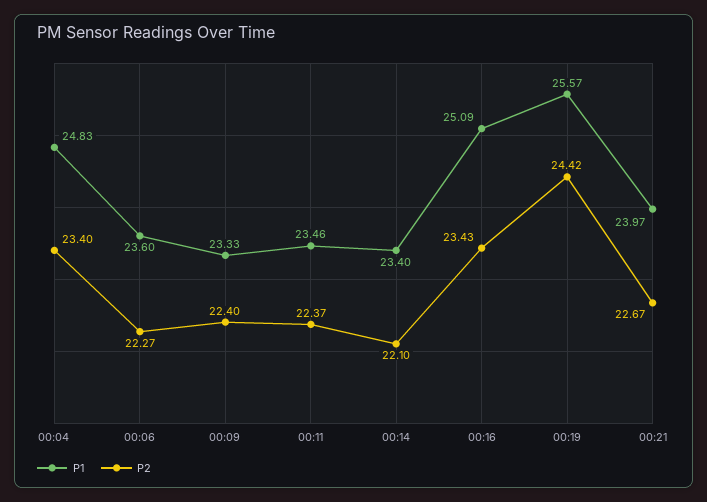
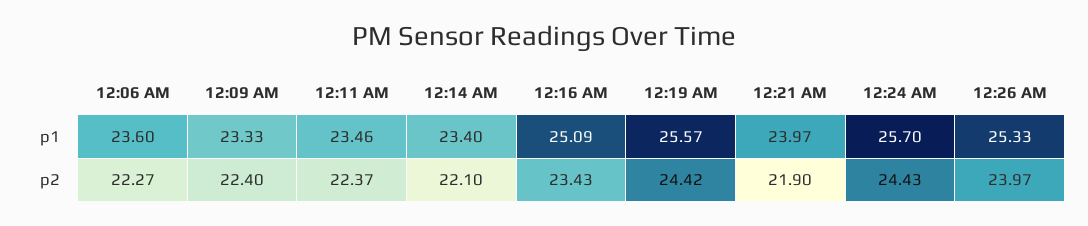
P1, 00:04: 24.83 -> none
P2, 00:04: 23.4 -> none
P2, 00:21: 22.67 -> 21.9
P1, 12:24 AM: none -> 25.7
P1, 12:26 AM: none -> 25.33
P2, 12:24 AM: none -> 24.43
P2, 12:26 AM: none -> 23.97

